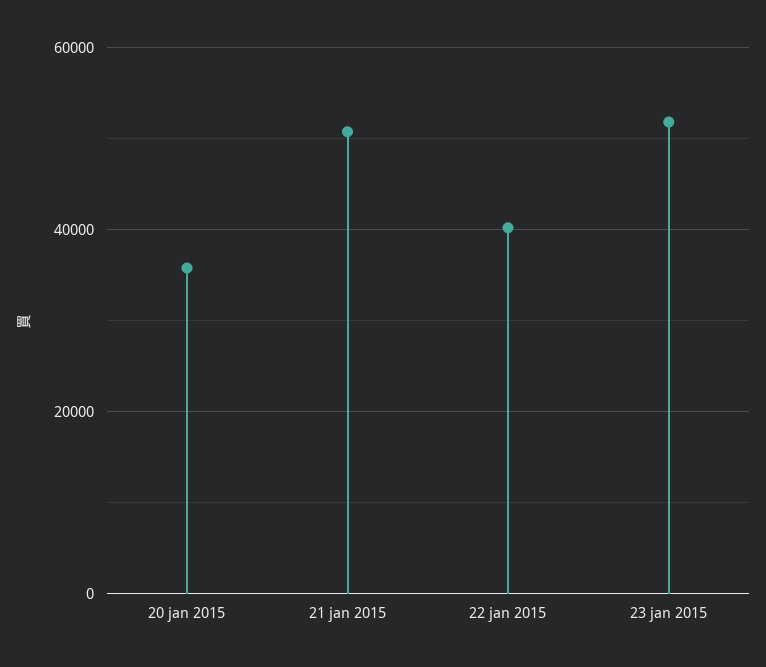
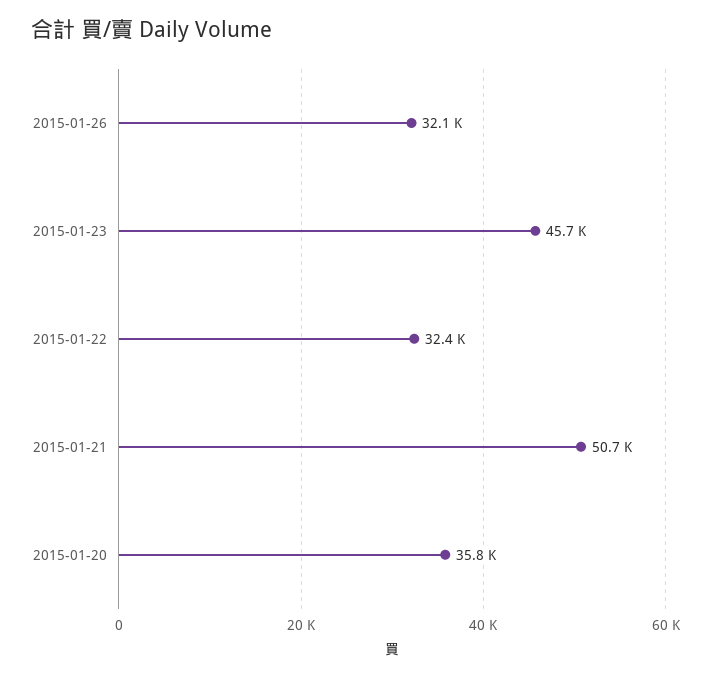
22 jan 2015: 40000 -> 32400
23 jan 2015: 52000 -> 45700
2015-01-26: none -> 32100

